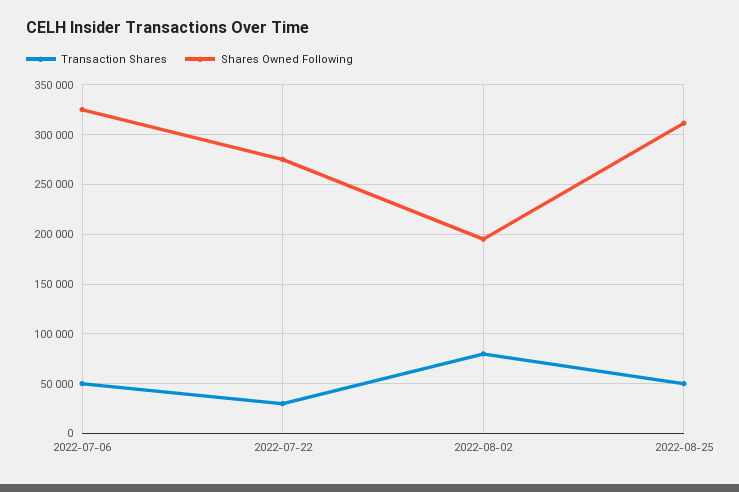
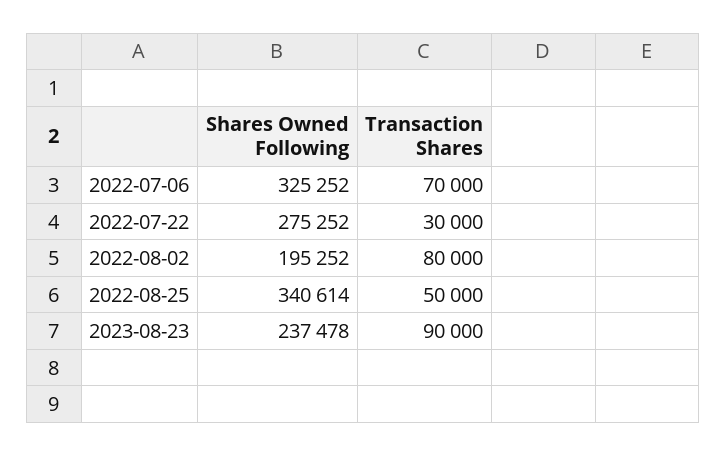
Transaction Shares, 2022-07-06: 50000 -> 70000
Shares Owned Following, 2022-08-25: 310000 -> 340614
Shares Owned Following, 2023-08-23: none -> 237478
Transaction Shares, 2023-08-23: none -> 90000

